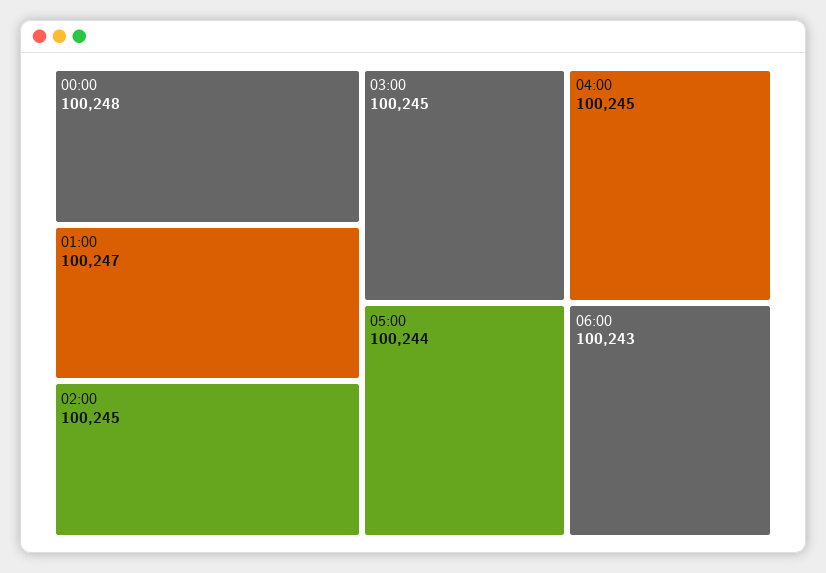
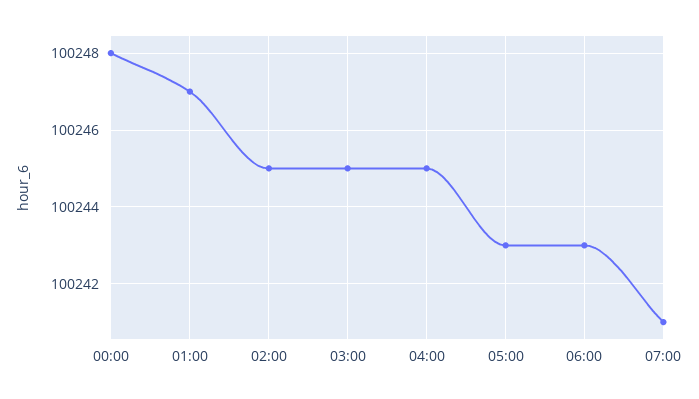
05:00: 100244 -> 100243
07:00: none -> 100241

